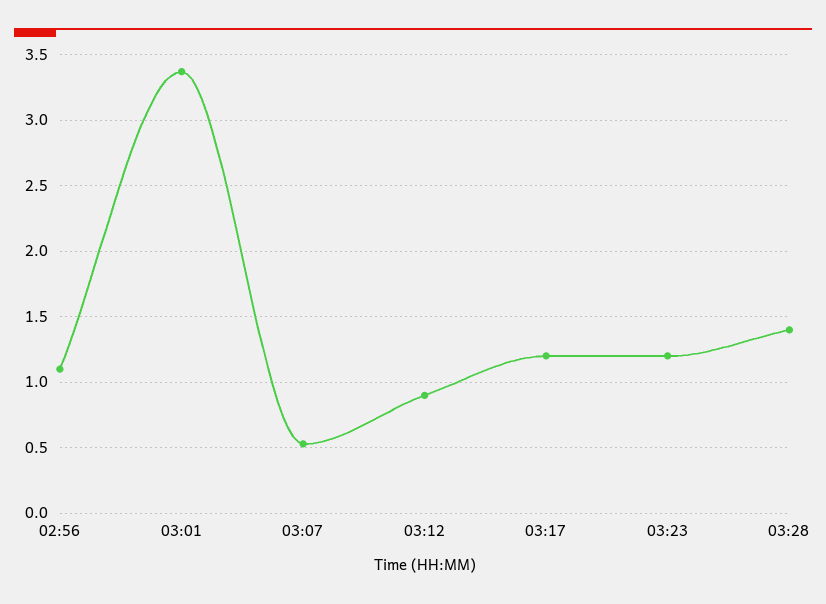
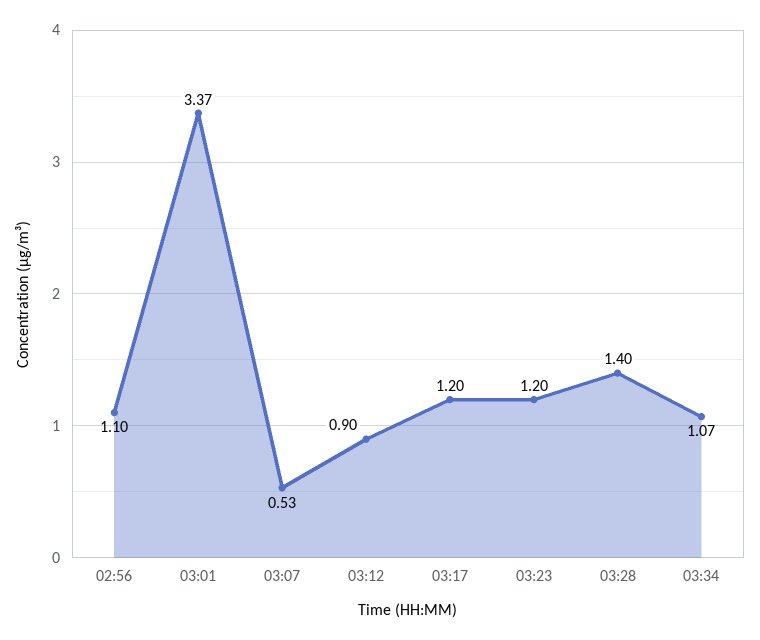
03:34: none -> 1.07

